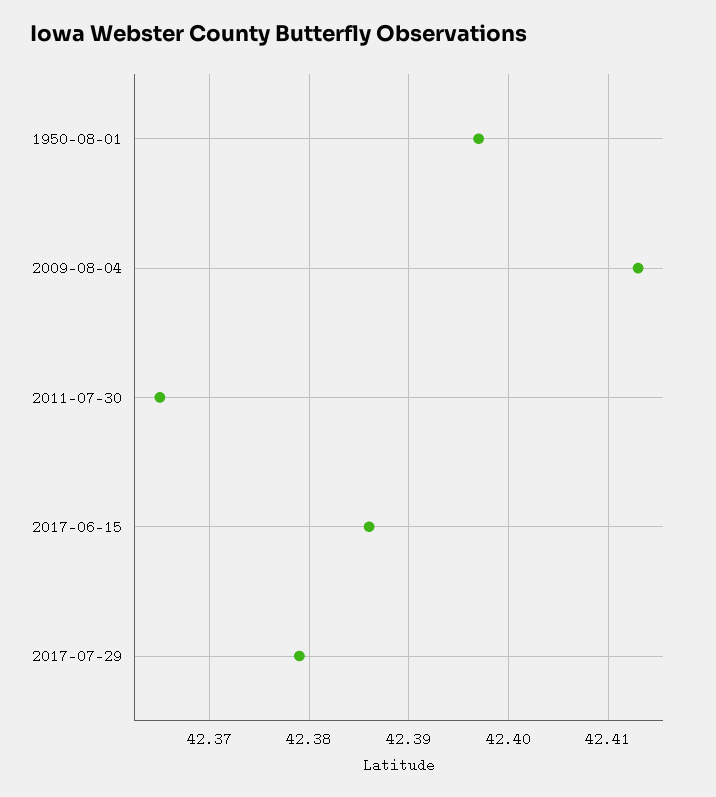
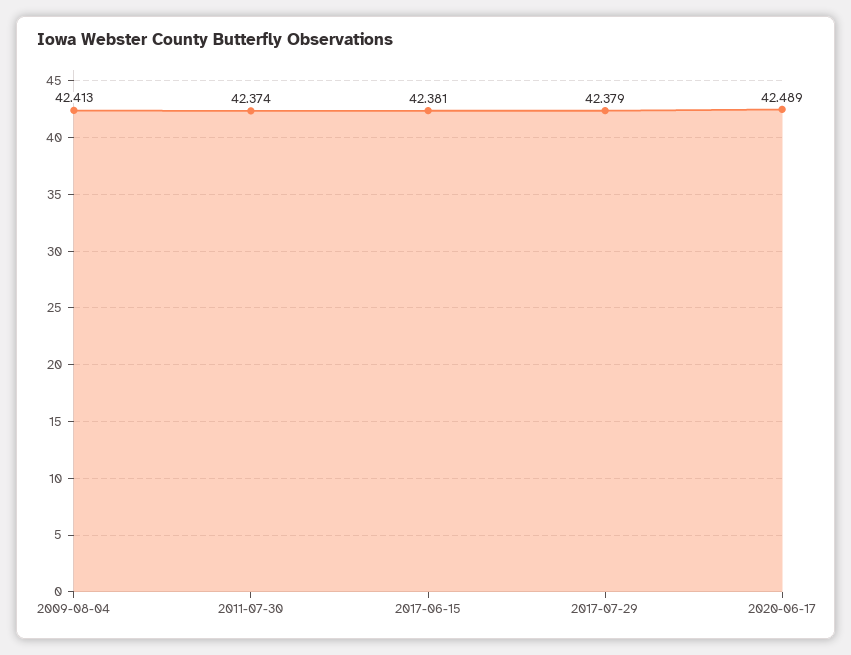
1950-08-01: 42.397 -> none
2011-07-30: 42.365 -> 42.374
2017-06-15: 42.386 -> 42.381
2020-06-17: none -> 42.489

